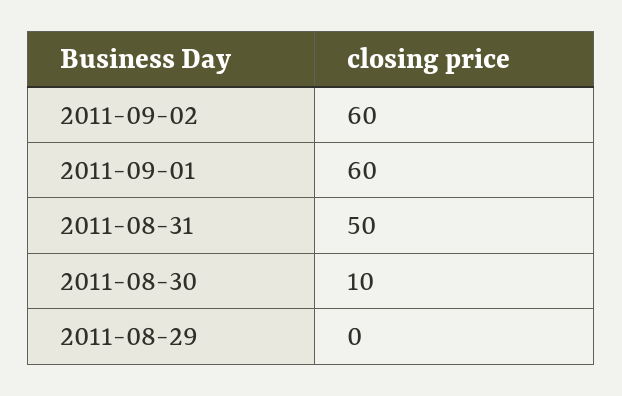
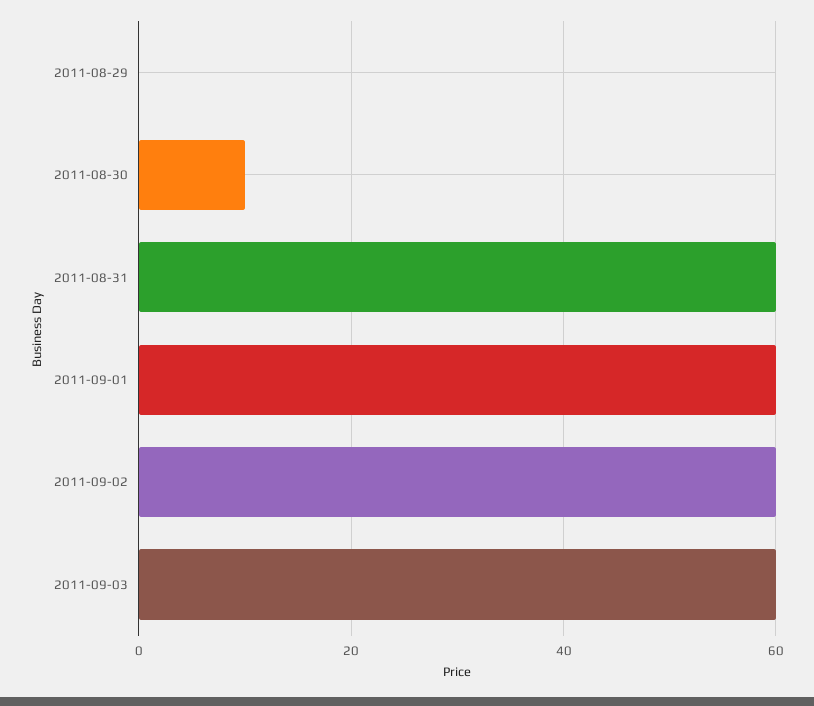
2011-08-31: 50 -> 60
2011-09-03: none -> 60

